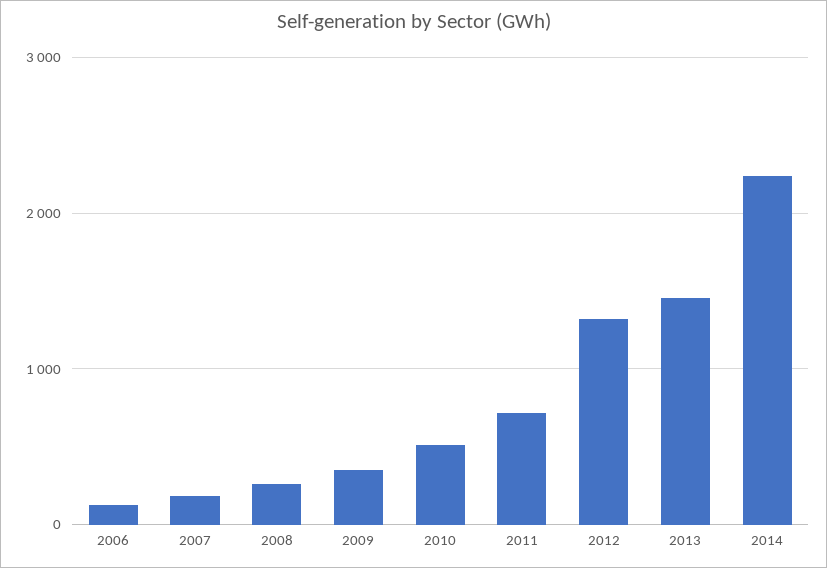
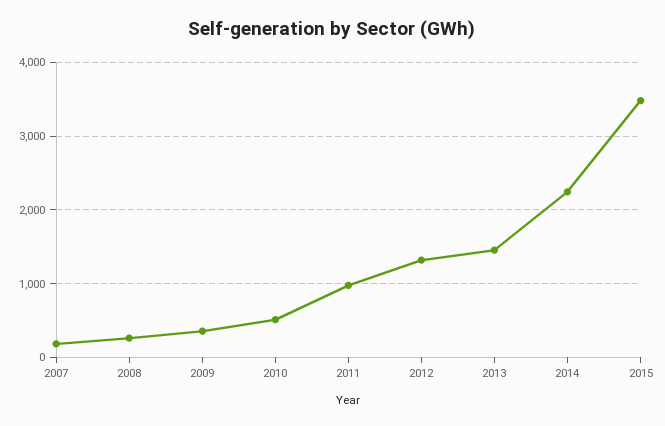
2006: 100 -> none
2011: 700 -> 1000
2015: none -> 3500

